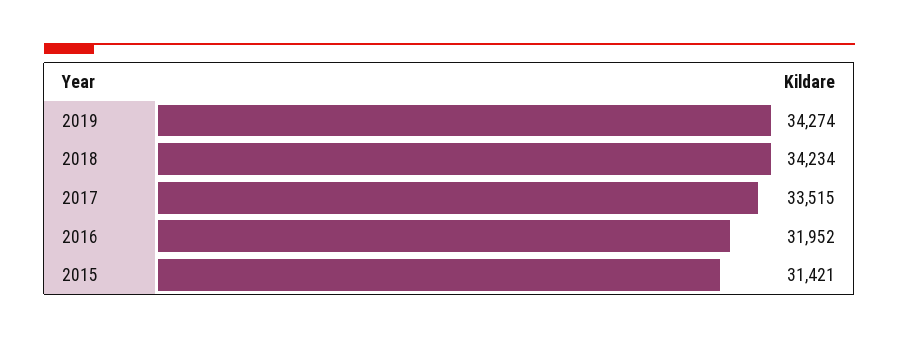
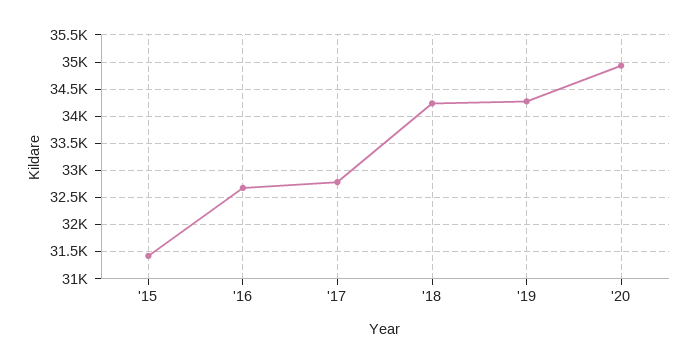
2017: 33515 -> 32750
2016: 31952 -> 32750
'20: none -> 35000

